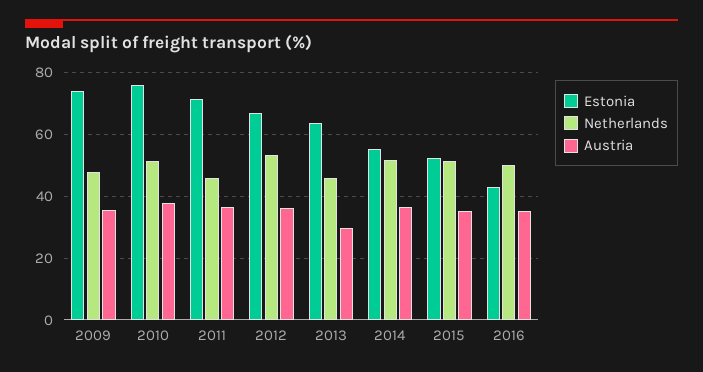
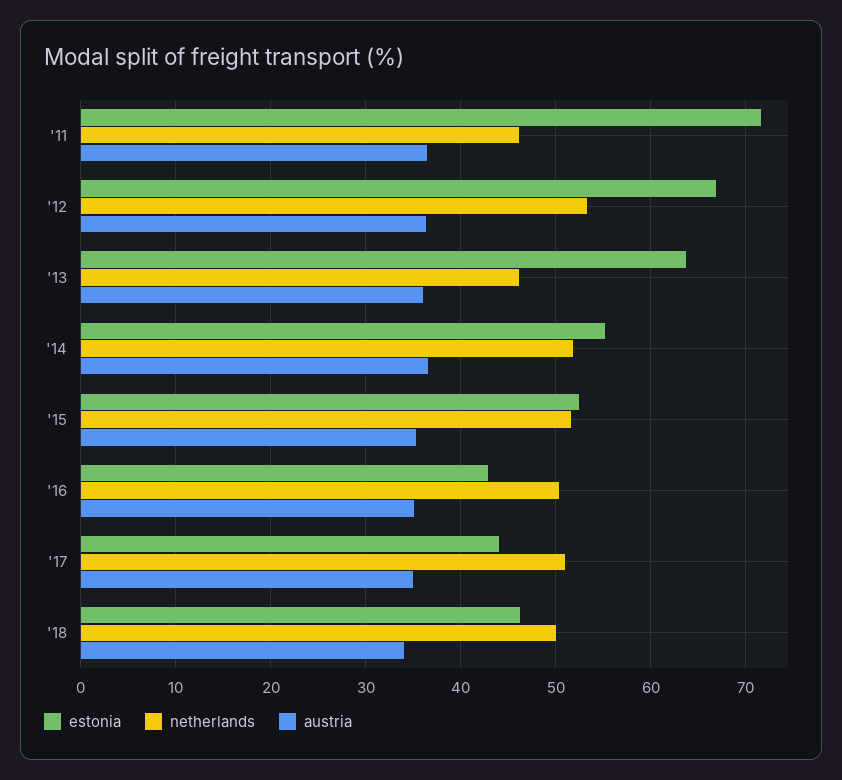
Estonia, 2009: 74 -> none
Netherlands, 2009: 48 -> none
Austria, 2009: 36 -> none
Estonia, 2010: 76 -> none
Netherlands, 2010: 52 -> none
Austria, 2010: 38 -> none
Austria, 2013: 30 -> 36
Estonia, '17: none -> 44
Netherlands, '17: none -> 51
Austria, '17: none -> 35
Estonia, '18: none -> 46
Netherlands, '18: none -> 50
Austria, '18: none -> 34

